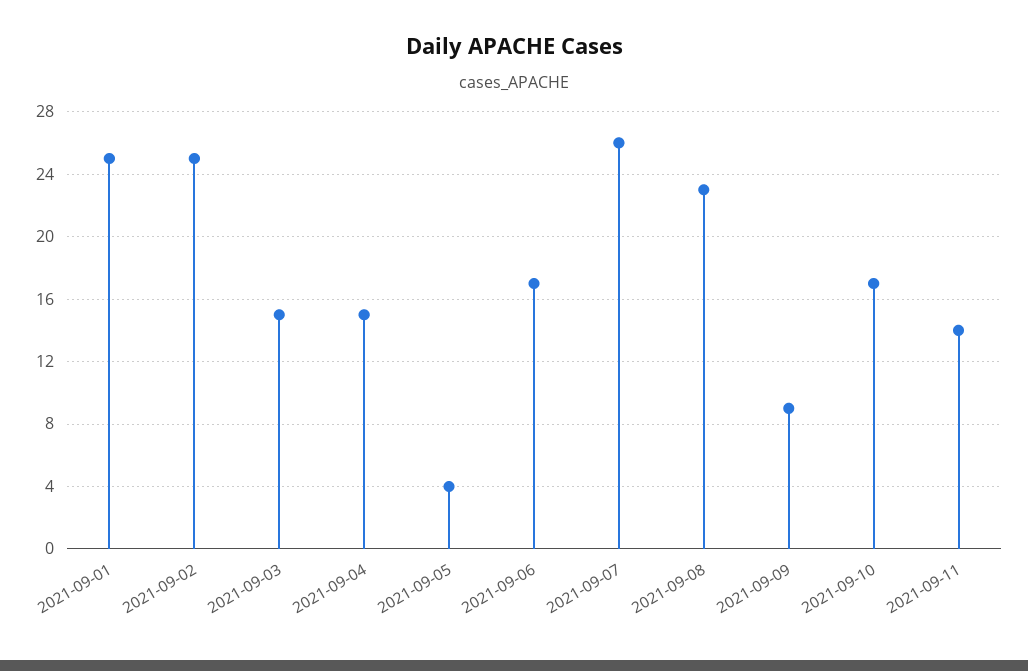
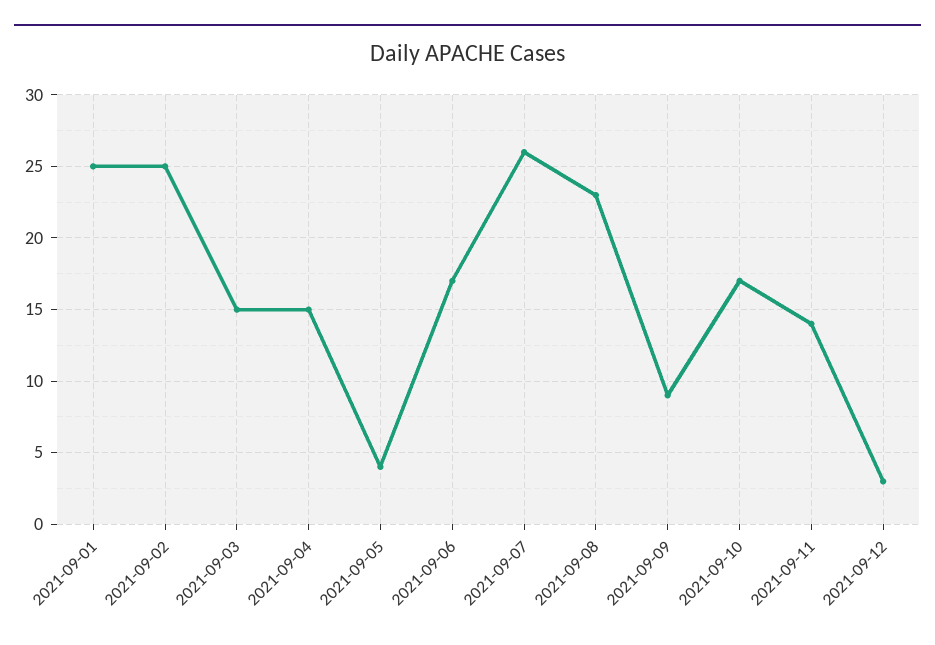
2021-09-12: none -> 3

